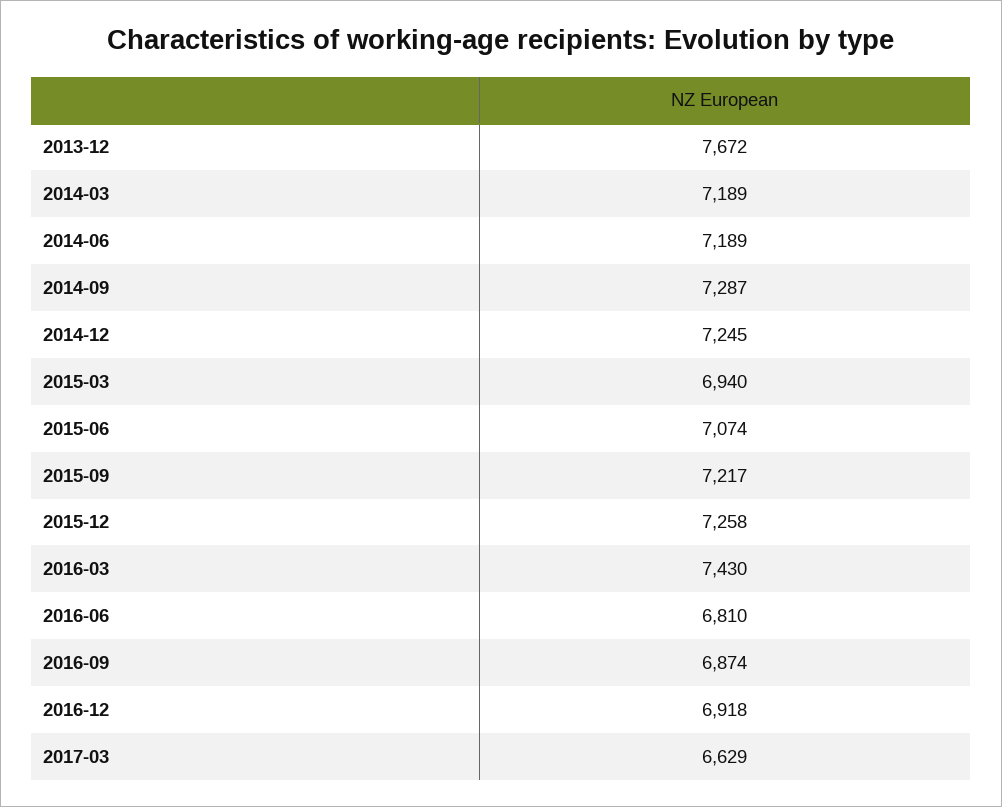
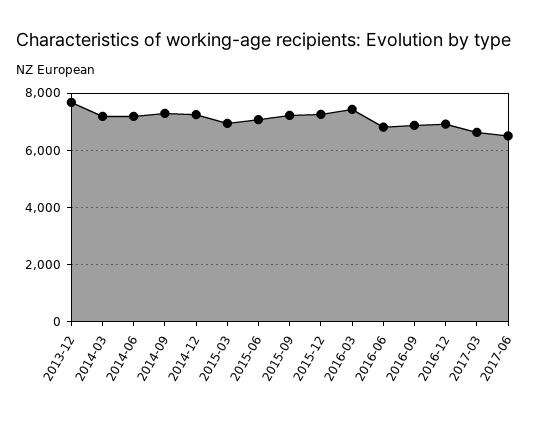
2017-06: none -> 6500

